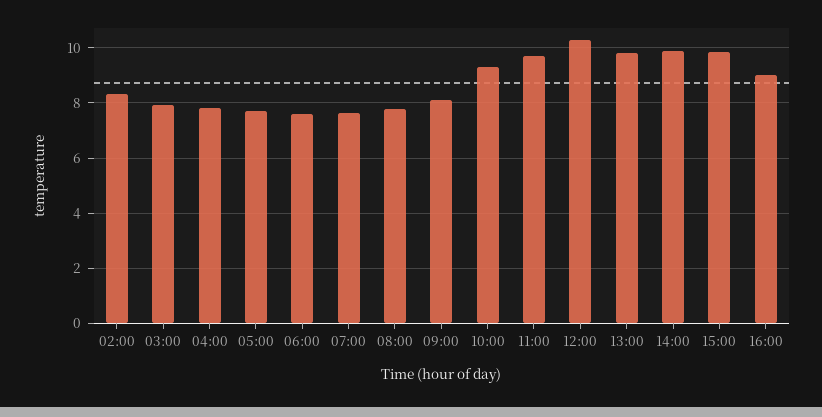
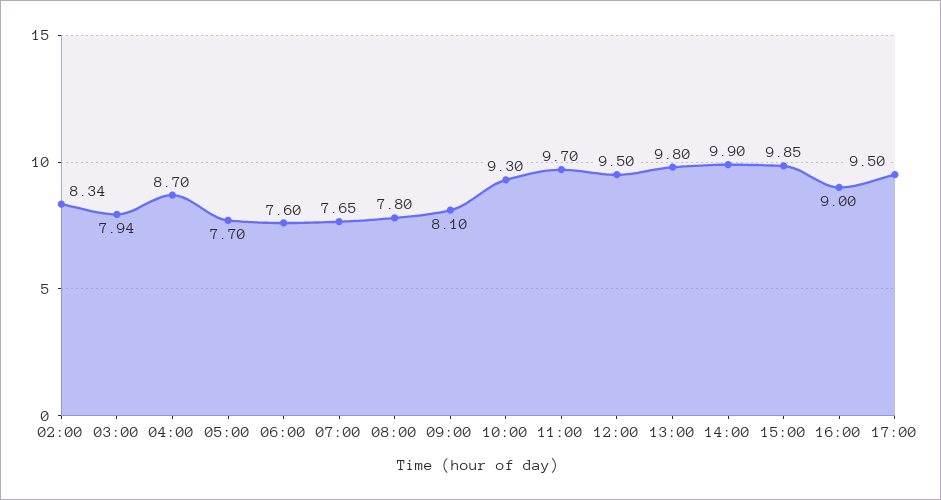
04:00: 7.75 -> 8.7
12:00: 10.25 -> 9.5
17:00: none -> 9.5

